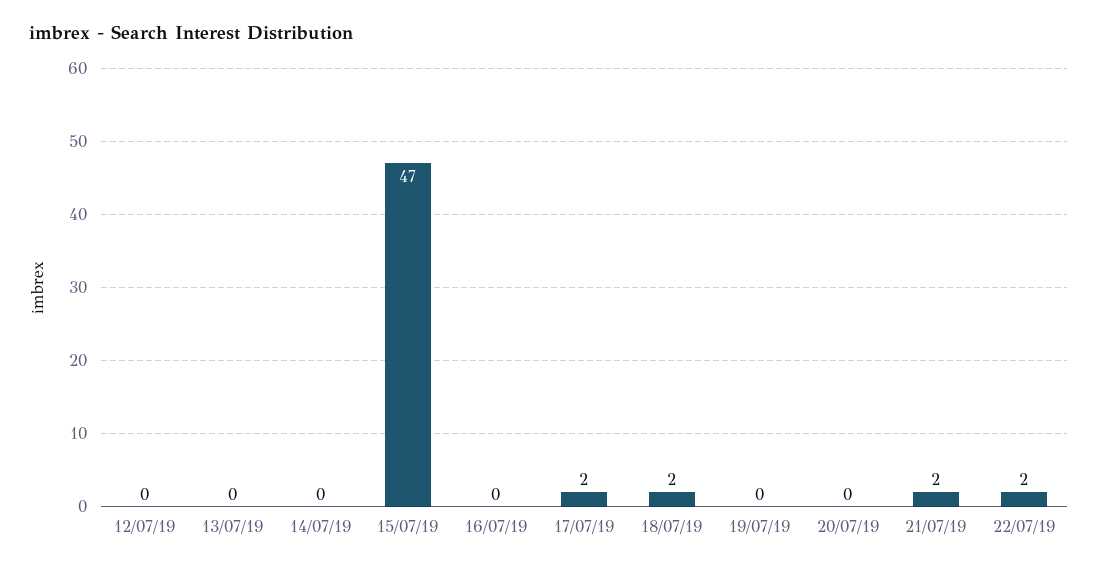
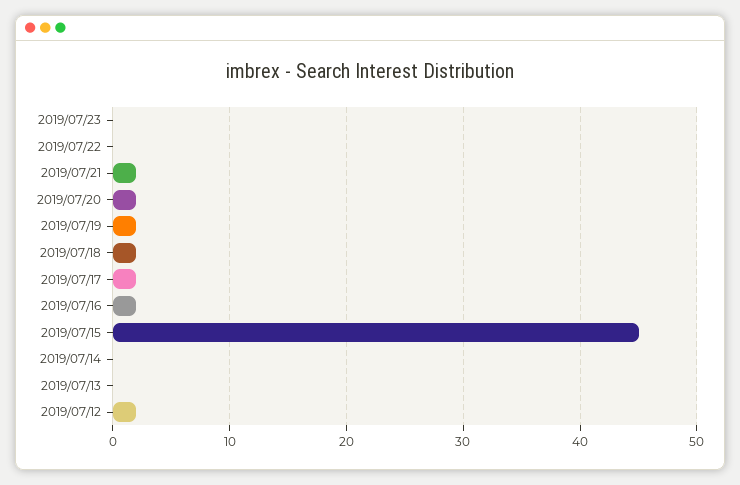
12/07/19: 0 -> 2
15/07/19: 47 -> 45
16/07/19: 0 -> 2
19/07/19: 0 -> 2
20/07/19: 0 -> 2
22/07/19: 2 -> 0
2019/07/23: none -> 0

